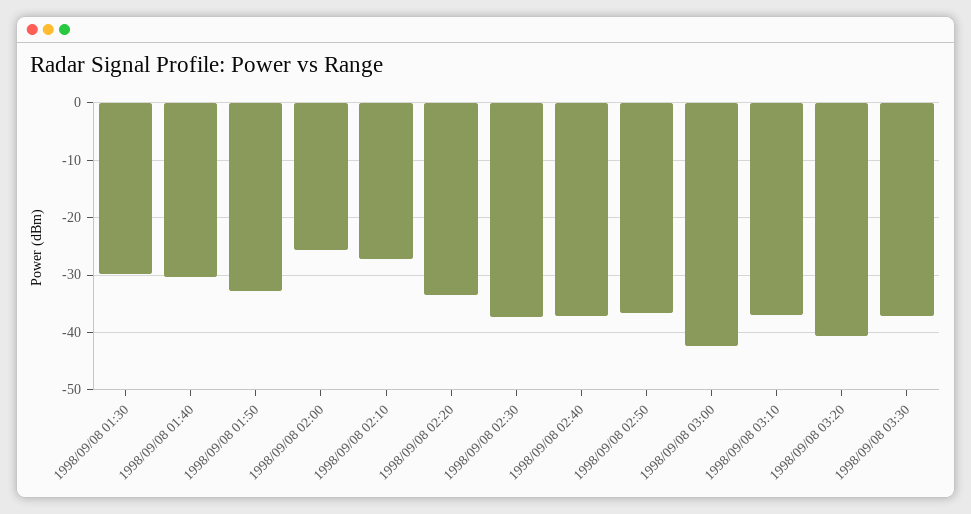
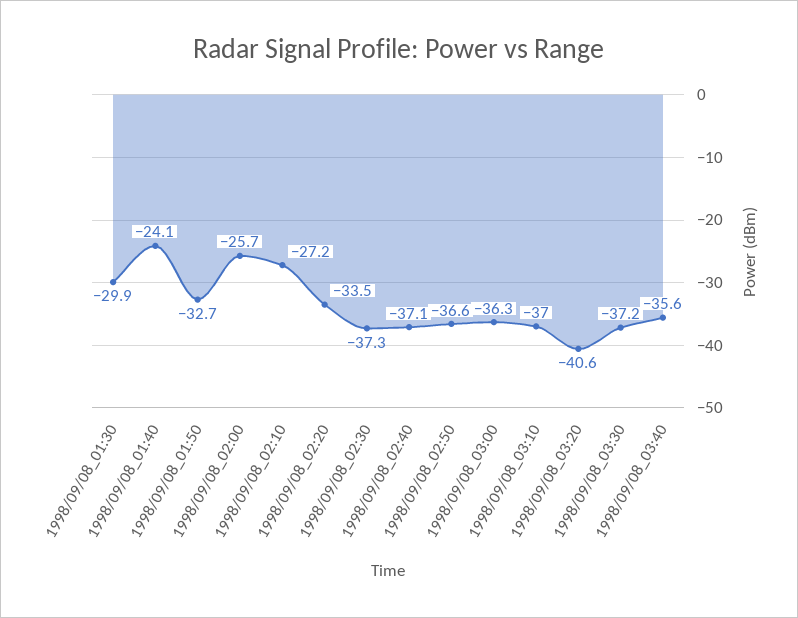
1998/09/08 01:40: -30 -> -24.1
1998/09/08 03:00: -42 -> -36.3
1998/09/08_03:40: none -> -35.6

